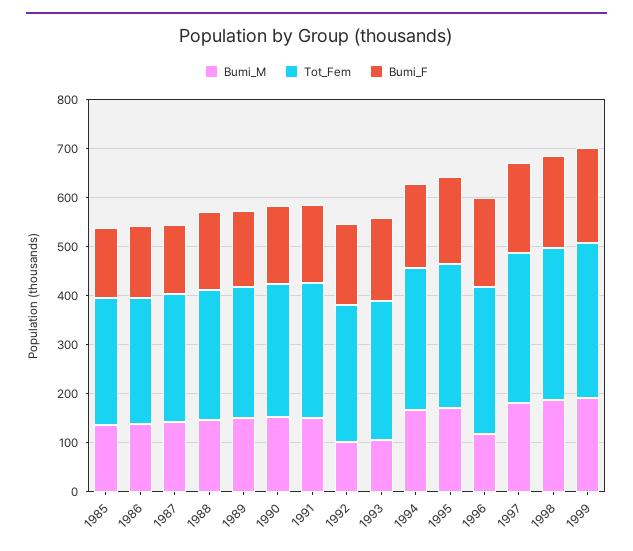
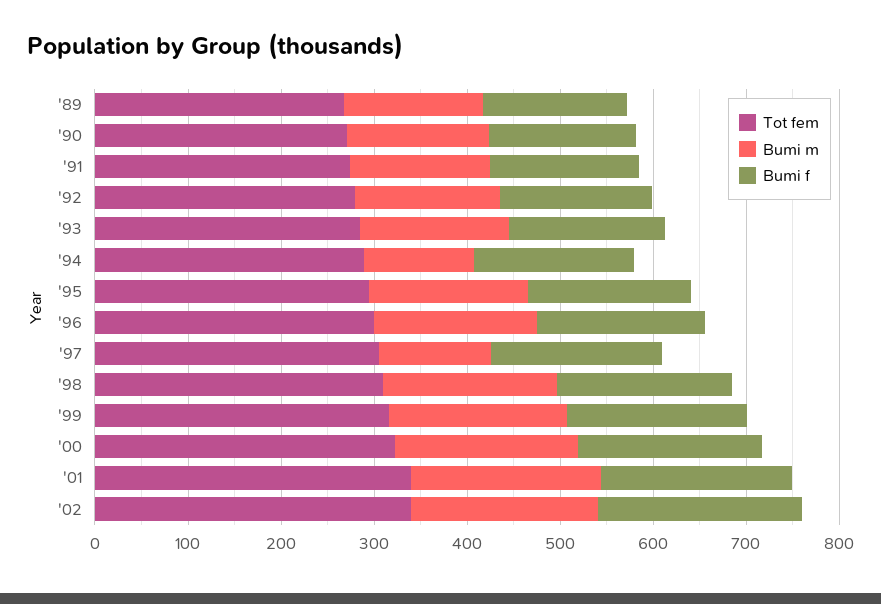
Bumi_M, 1985: 140 -> none
Tot_Fem, 1985: 260 -> none
Bumi_F, 1985: 140 -> none
Bumi_M, 1986: 140 -> none
Tot_Fem, 1986: 260 -> none
Bumi_F, 1986: 140 -> none
Bumi_M, 1987: 140 -> none
Tot_Fem, 1987: 260 -> none
Bumi_F, 1987: 140 -> none
Bumi_M, 1988: 140 -> none
Tot_Fem, 1988: 260 -> none
Bumi_F, 1988: 160 -> none
Bumi_M, 1992: 100 -> 160
Bumi_M, 1993: 100 -> 160
Bumi_M, 1994: 160 -> 120
Bumi_M, 1996: 120 -> 180
Bumi_M, 1997: 180 -> 120
Tot_Fem, '00: none -> 320
Bumi_M, '00: none -> 200
Bumi_F, '00: none -> 200
Tot_Fem, '01: none -> 340
Bumi_M, '01: none -> 200
Bumi_F, '01: none -> 200
Tot_Fem, '02: none -> 340
Bumi_M, '02: none -> 200
Bumi_F, '02: none -> 220

